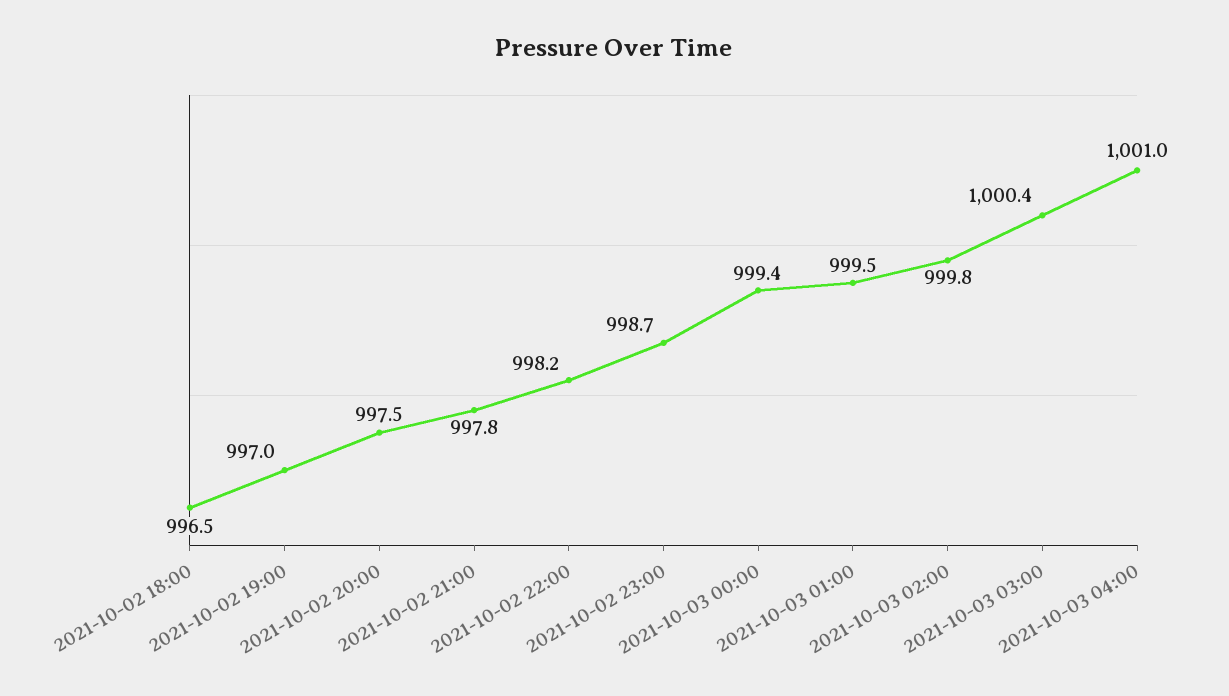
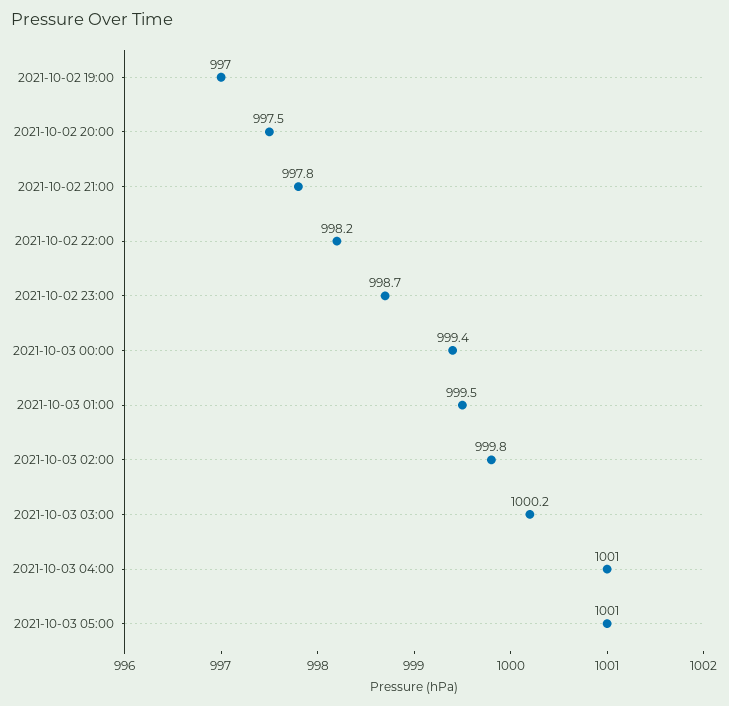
2021-10-02 18:00: 996.5 -> none
2021-10-03 03:00: 1000.4 -> 1000.2
2021-10-03 05:00: none -> 1001

